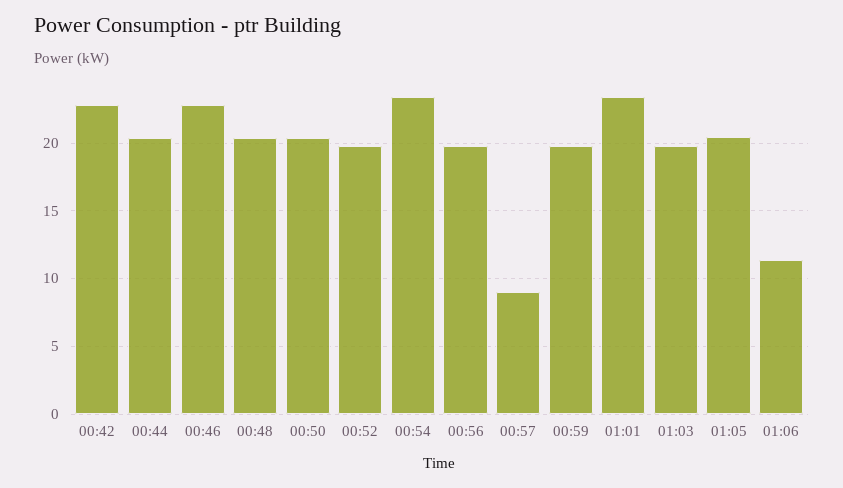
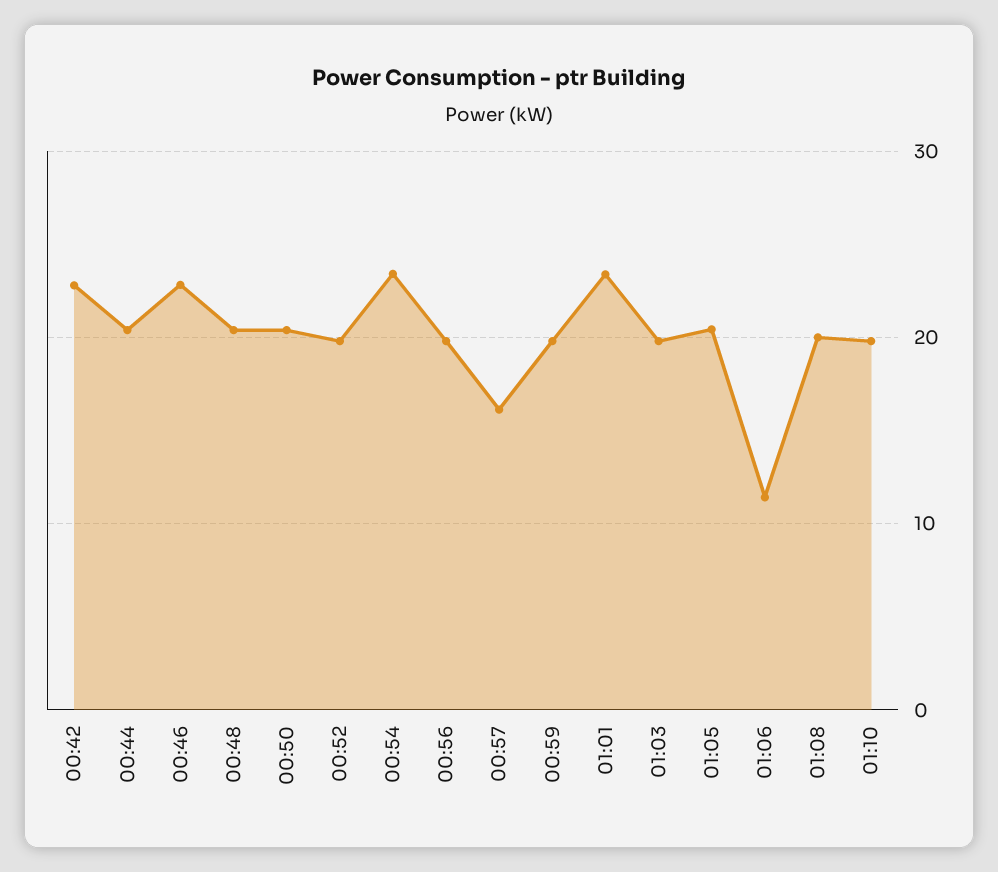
00:57: 9 -> 16
01:08: none -> 20
01:10: none -> 20

